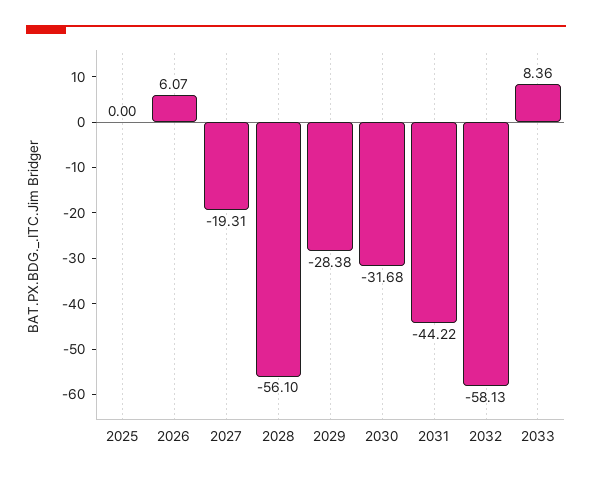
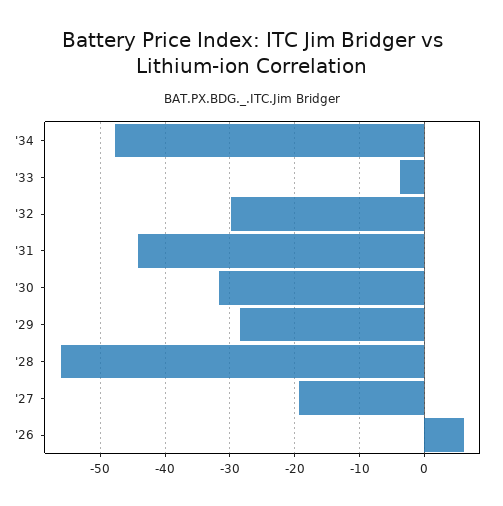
2025: 0 -> none
2032: -58.13 -> -30
2033: 8.36 -> -4
'34: none -> -48

